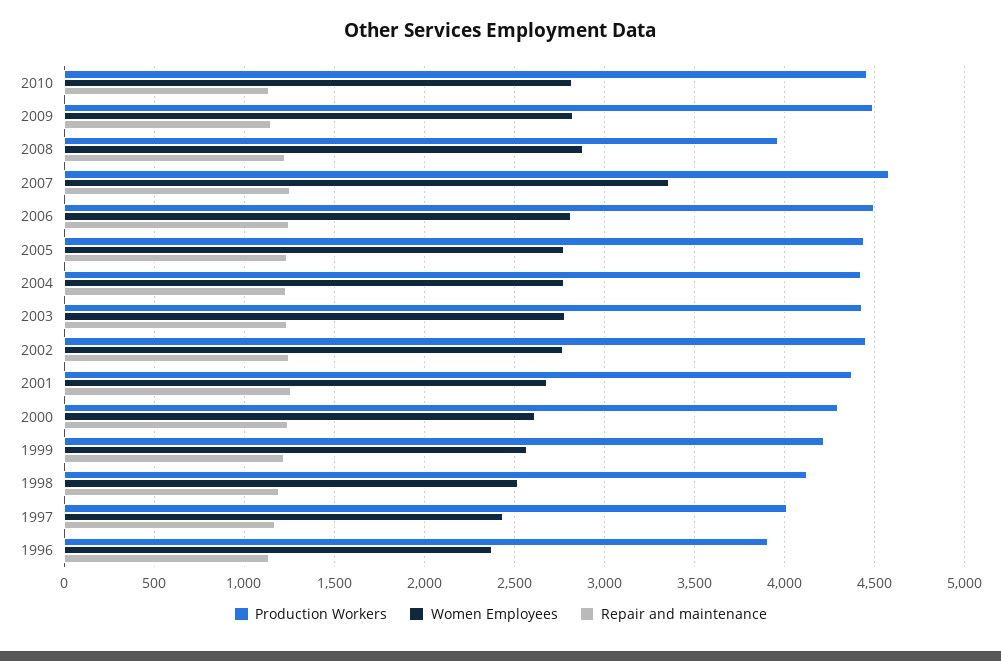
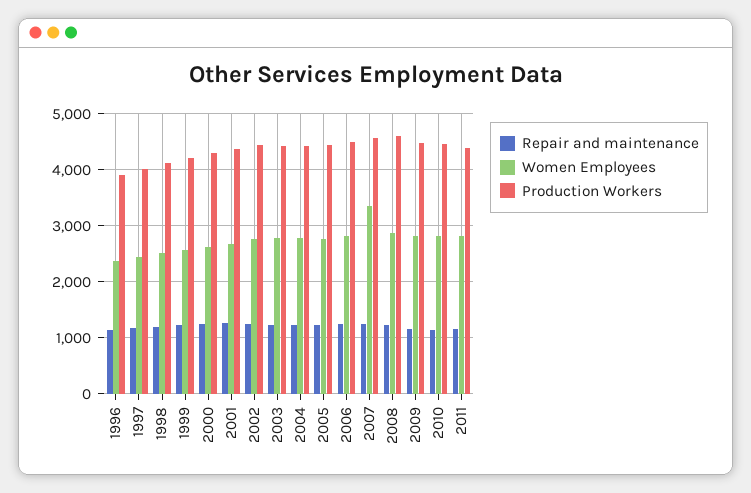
Production Workers, 2008: 3950 -> 4600
Repair and maintenance, 2011: none -> 1200
Women Employees, 2011: none -> 2800
Production Workers, 2011: none -> 4400

